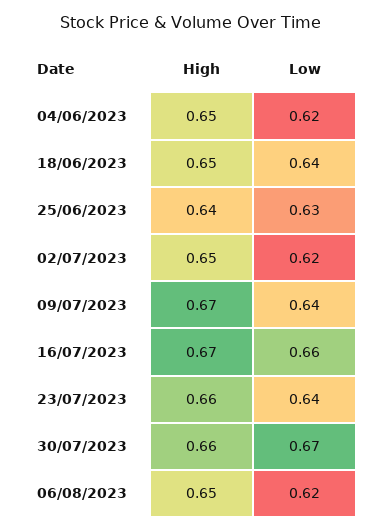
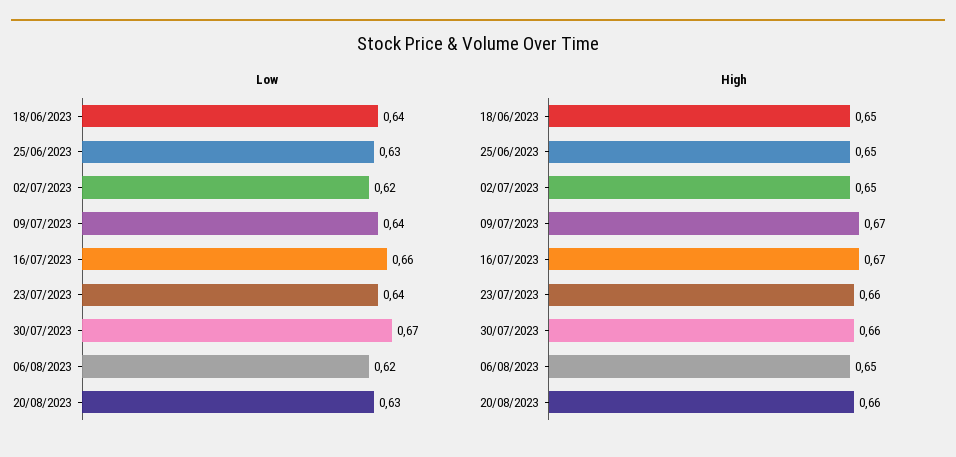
High, 04/06/2023: 0.65 -> none
Low, 04/06/2023: 0.62 -> none
High, 25/06/2023: 0.64 -> 0.65
Low, 20/08/2023: none -> 0.63
High, 20/08/2023: none -> 0.66

